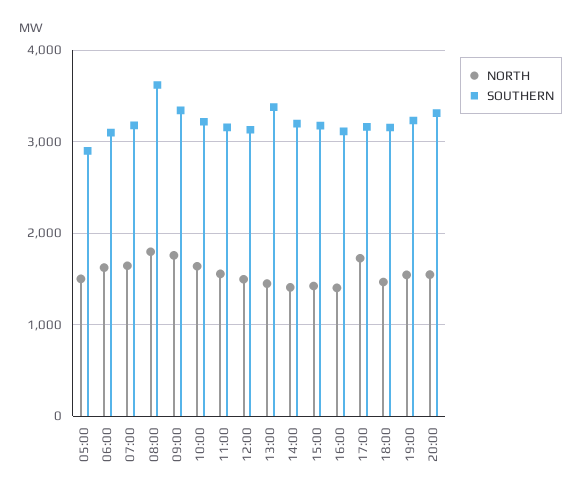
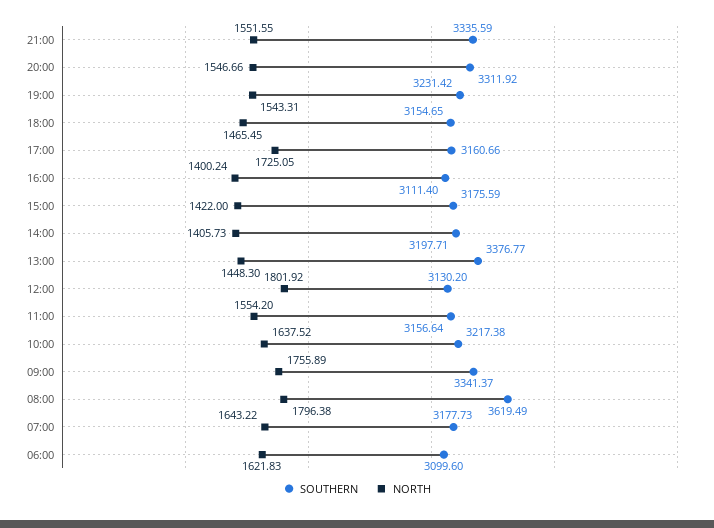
NORTH, 05:00: 1500 -> none
SOUTHERN, 05:00: 2900 -> none
NORTH, 12:00: 1500 -> 1801.92
SOUTHERN, 21:00: none -> 3335.59
NORTH, 21:00: none -> 1551.55

